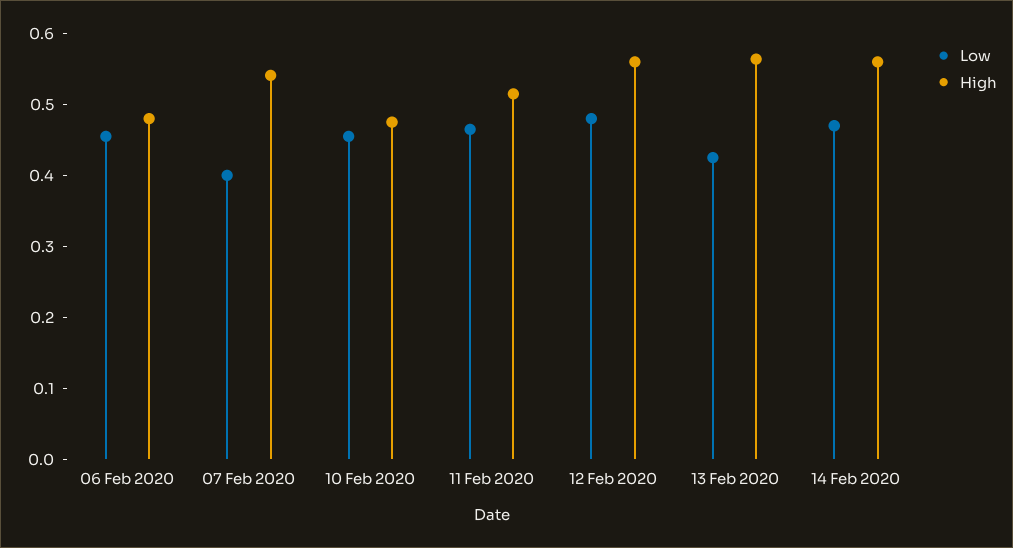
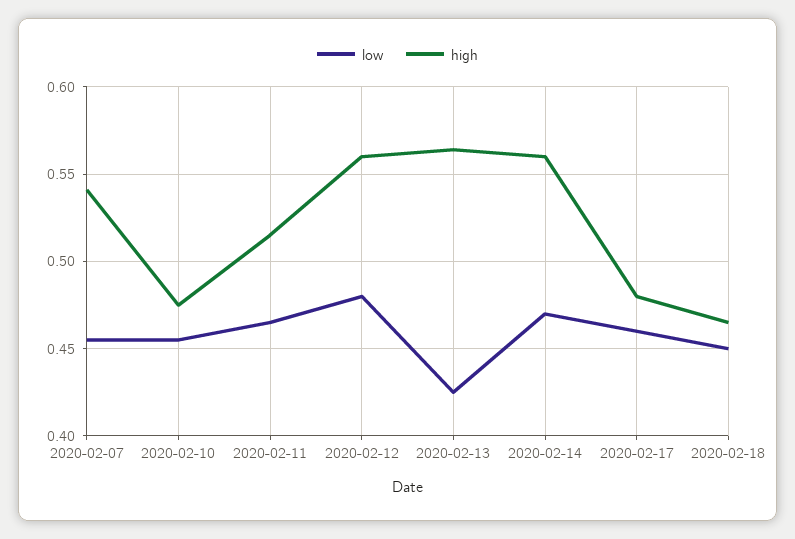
Low, 06 Feb 2020: 0.46 -> none
High, 06 Feb 2020: 0.48 -> none
Low, 07 Feb 2020: 0.4 -> 0.455
Low, 2020-02-17: none -> 0.46
High, 2020-02-17: none -> 0.48
Low, 2020-02-18: none -> 0.45
High, 2020-02-18: none -> 0.465

